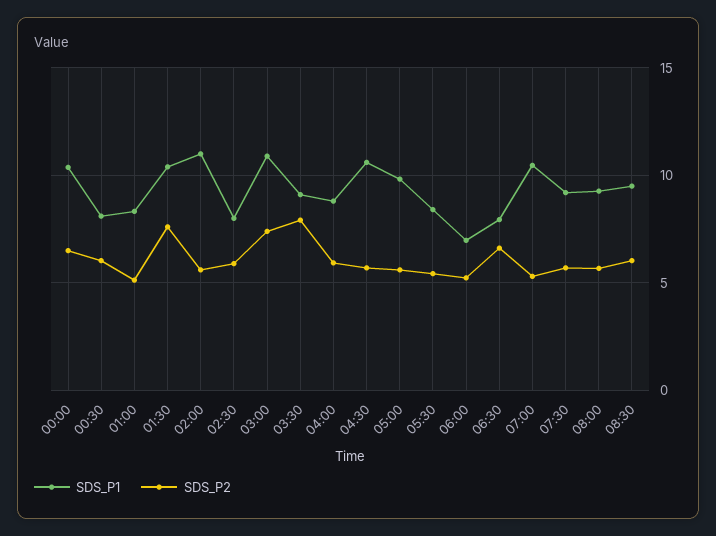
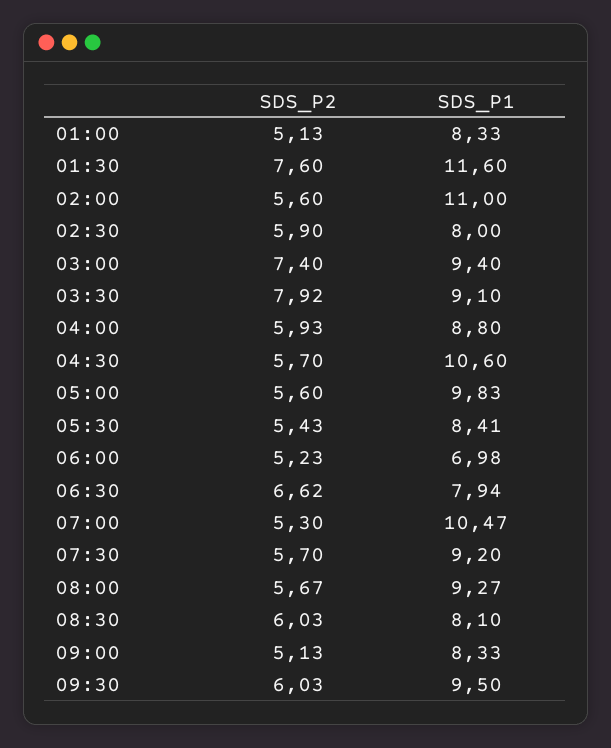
SDS_P1, 00:00: 10.5 -> none
SDS_P2, 00:00: 6.5 -> none
SDS_P1, 00:30: 8 -> none
SDS_P2, 00:30: 6 -> none
SDS_P1, 01:30: 10.5 -> 11.6
SDS_P1, 03:00: 11 -> 9.4
SDS_P1, 08:30: 9.5 -> 8.1
SDS_P2, 09:00: none -> 5.13
SDS_P1, 09:00: none -> 8.33
SDS_P2, 09:30: none -> 6.03
SDS_P1, 09:30: none -> 9.5

